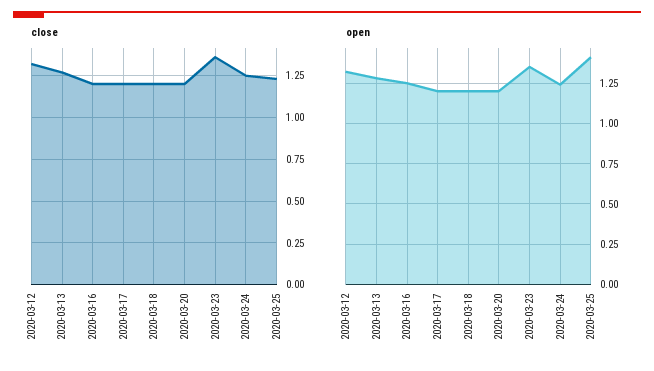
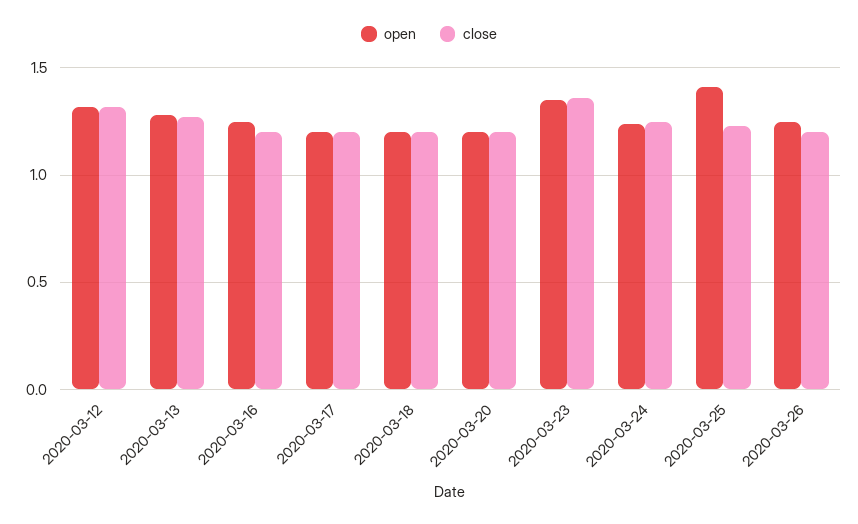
open, 2020-03-26: none -> 1.25
close, 2020-03-26: none -> 1.2

